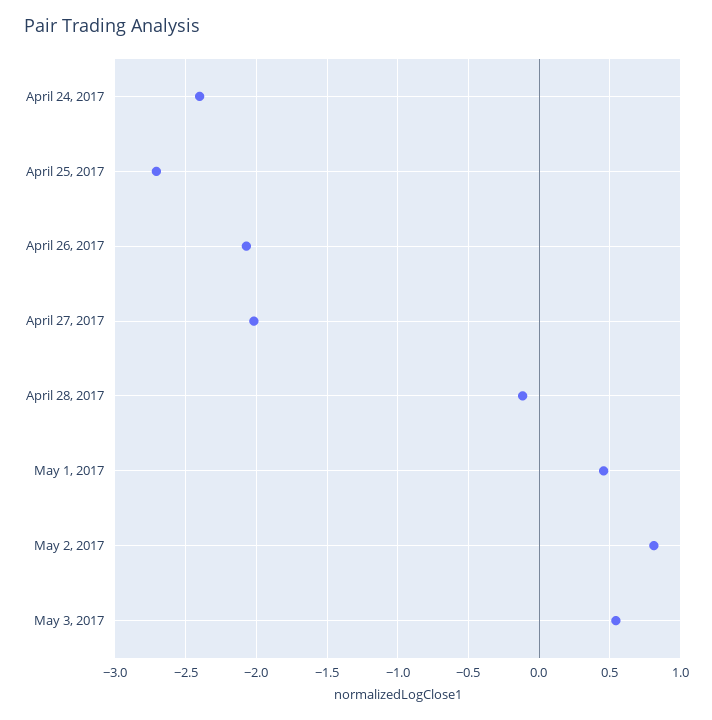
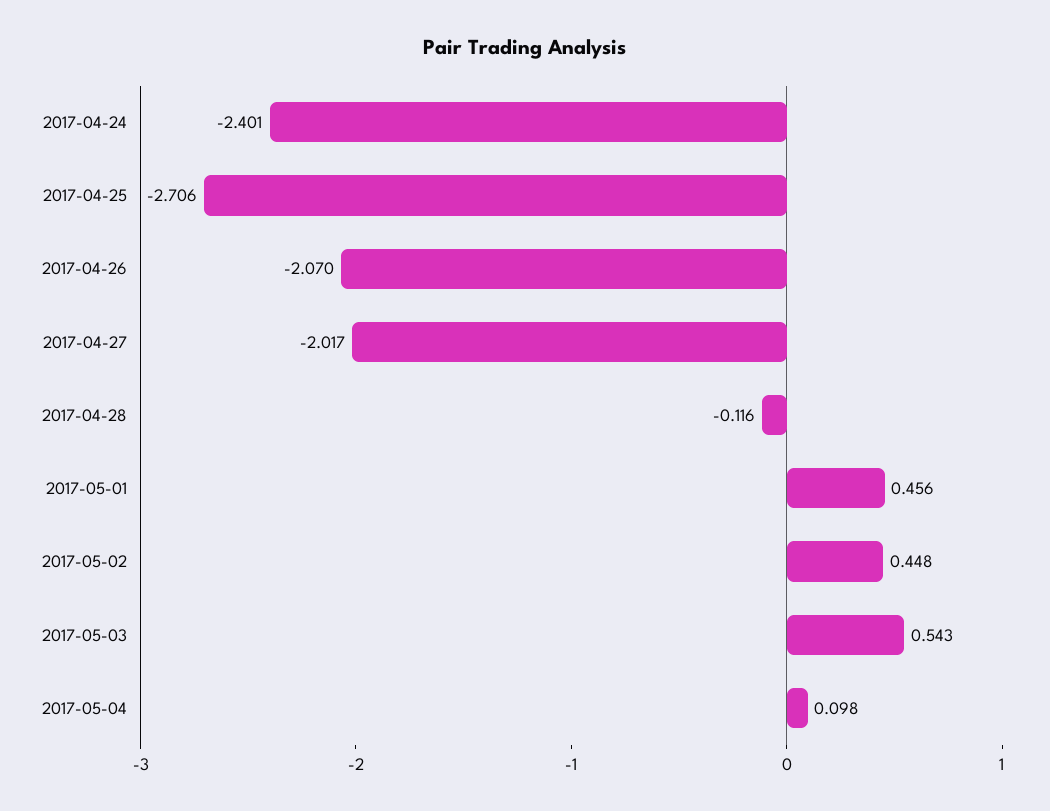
May 2, 2017: 0.8 -> 0.448
2017-05-04: none -> 0.098

